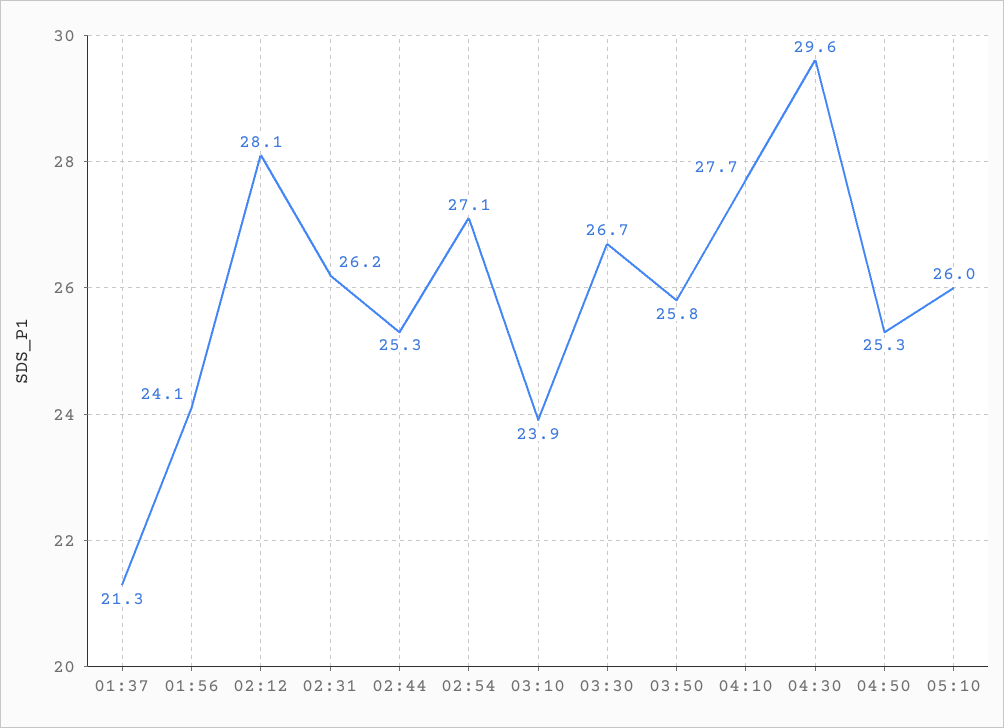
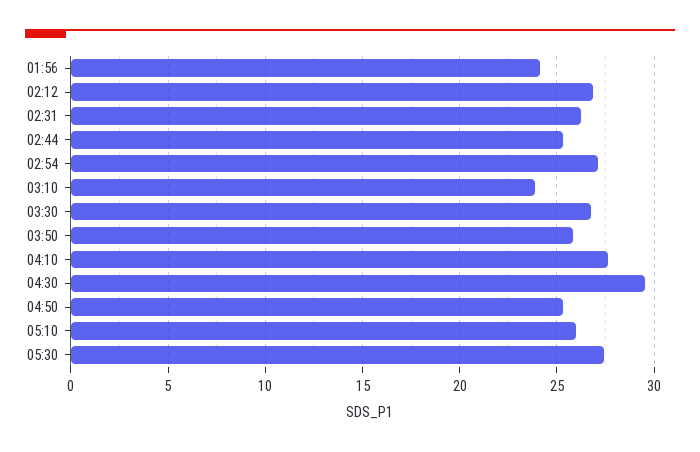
01:37: 21.3 -> none
02:12: 28.1 -> 27
05:30: none -> 27.5

